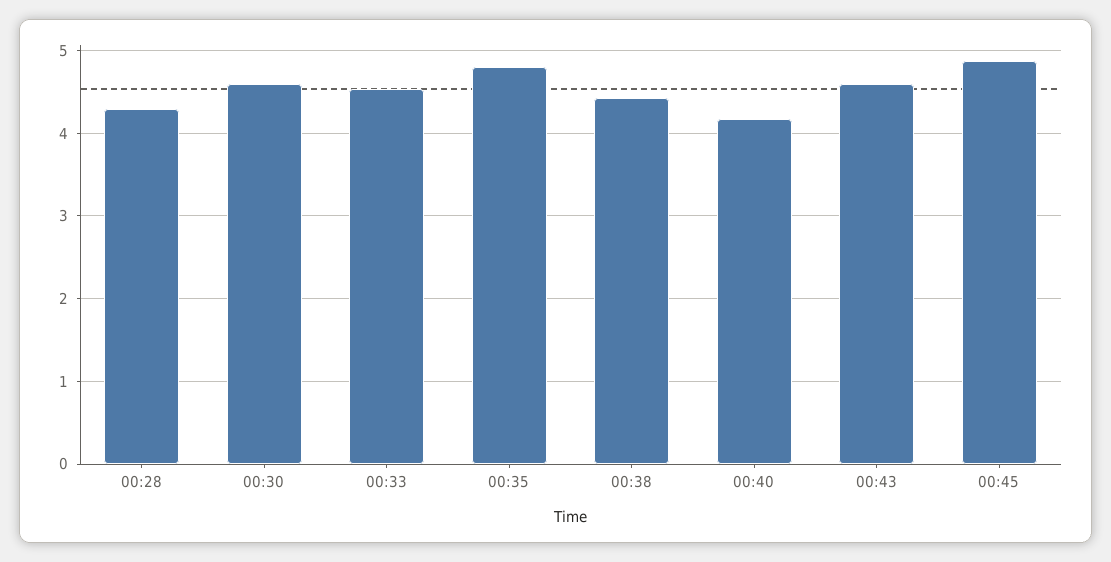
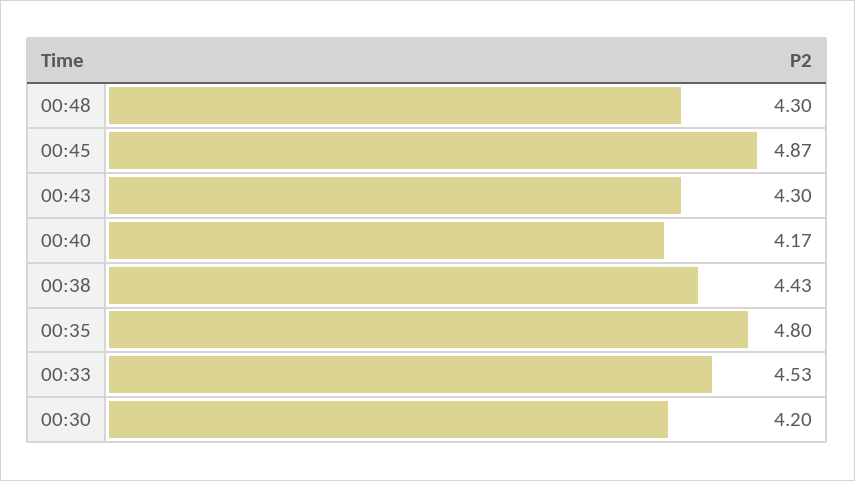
00:28: 4.3 -> none
00:30: 4.6 -> 4.2
00:43: 4.6 -> 4.3
00:48: none -> 4.3

